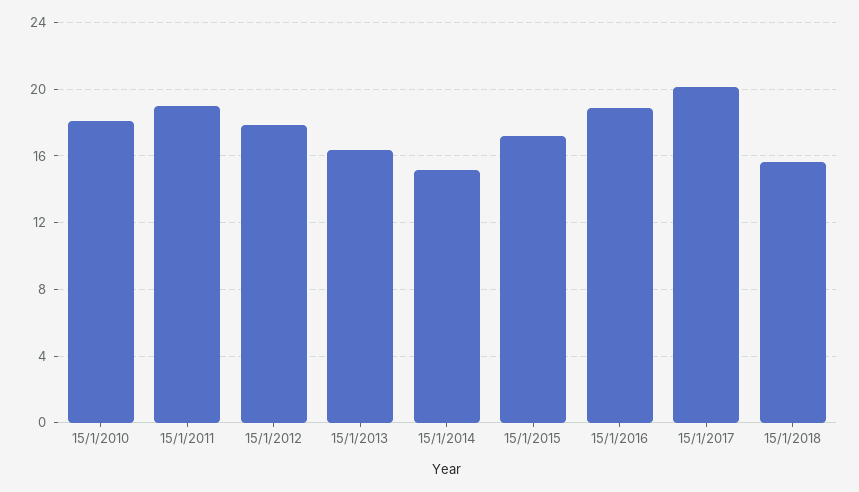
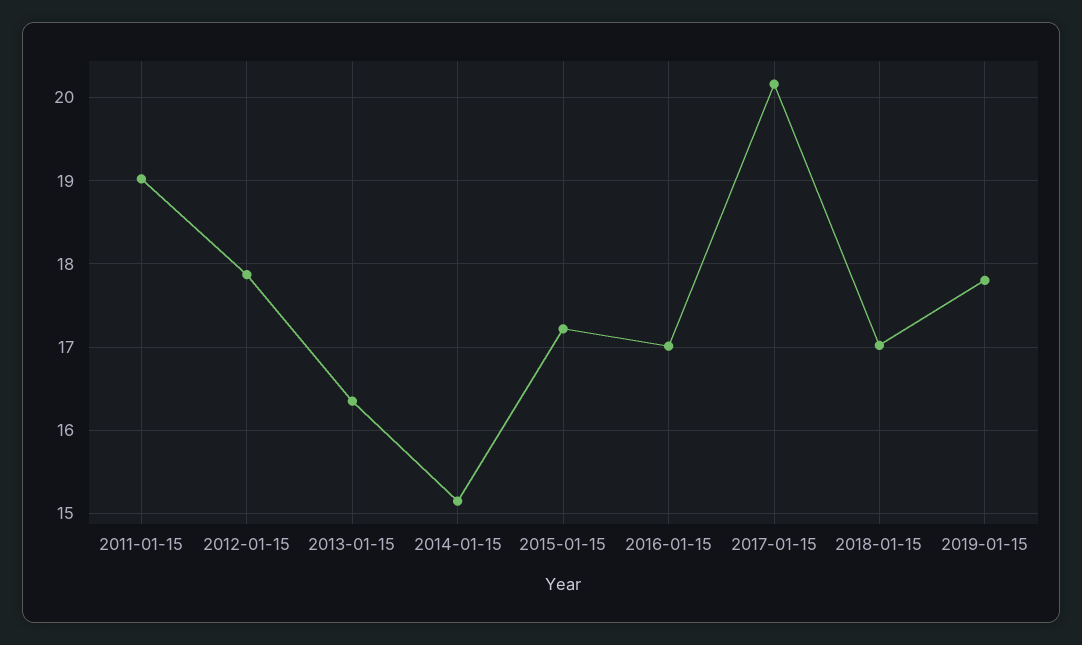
15/1/2010: 18 -> none
15/1/2016: 19 -> 17
15/1/2018: 15.5 -> 17
2019-01-15: none -> 17.8

